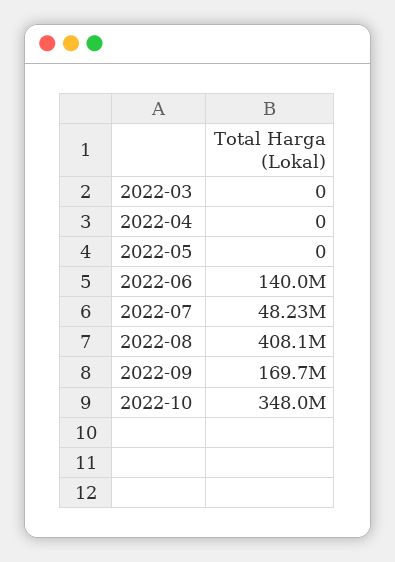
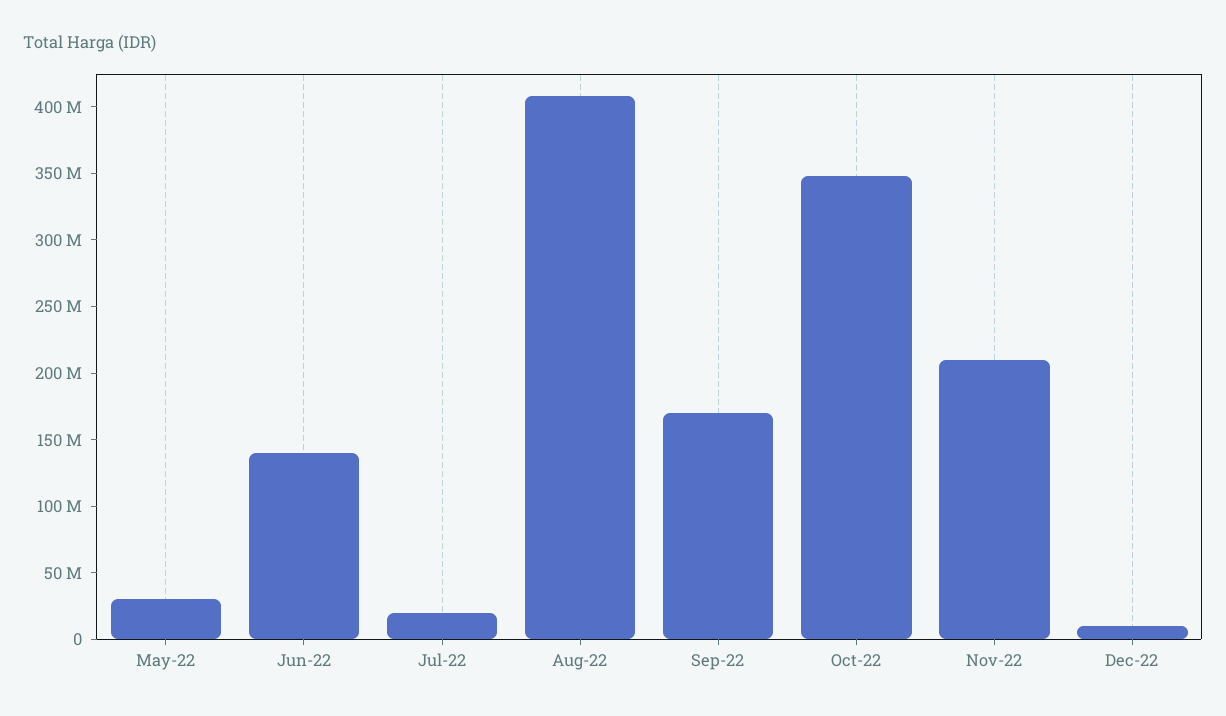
2022-03: 0 -> none
2022-04: 0 -> none
2022-05: 0 -> 30000000
2022-07: 48230000 -> 20000000
Nov-22: none -> 210000000
Dec-22: none -> 10000000

